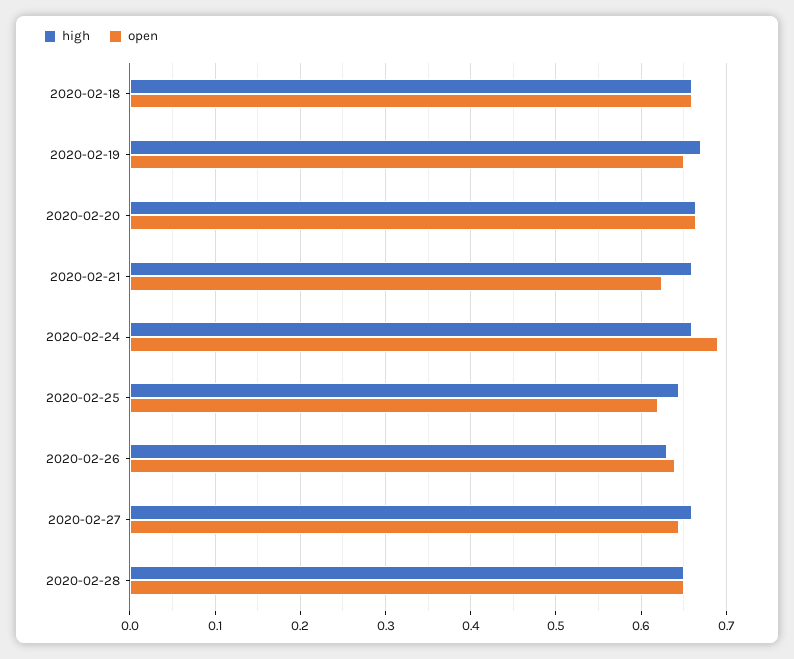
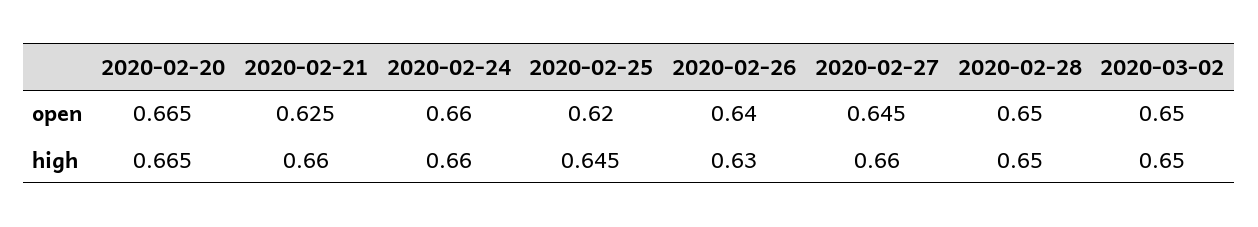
high, 2020-02-18: 0.66 -> none
open, 2020-02-18: 0.66 -> none
high, 2020-02-19: 0.67 -> none
open, 2020-02-19: 0.65 -> none
open, 2020-02-24: 0.69 -> 0.66
open, 2020-03-02: none -> 0.65
high, 2020-03-02: none -> 0.65

